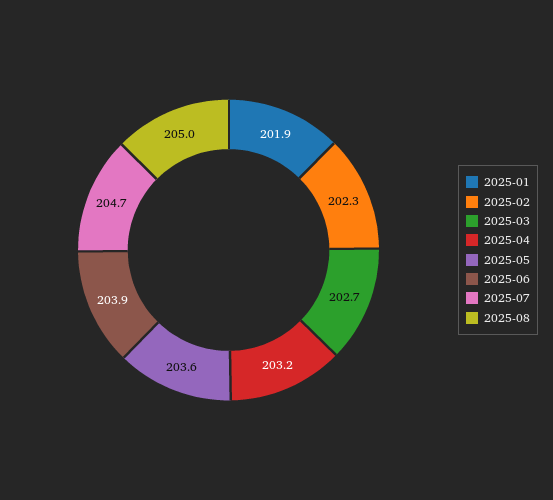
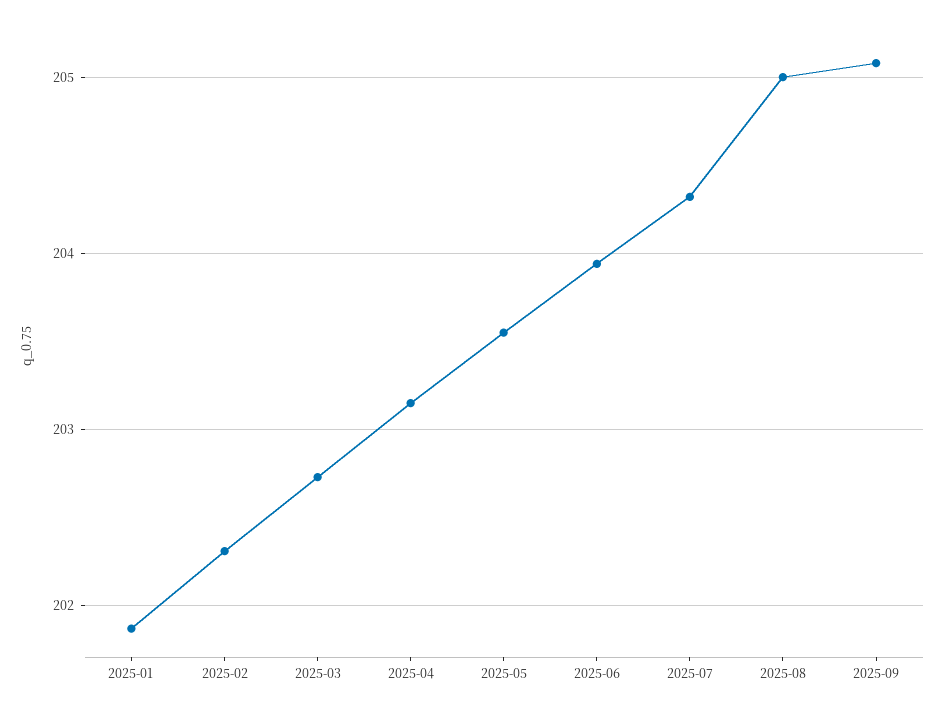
2025-07: 204.7 -> 204.3
2025-09: none -> 205.1

